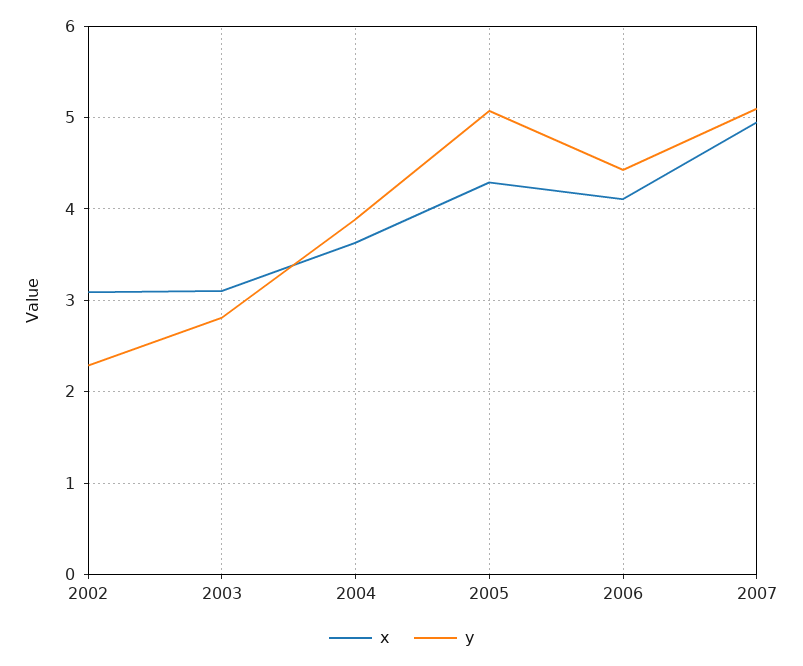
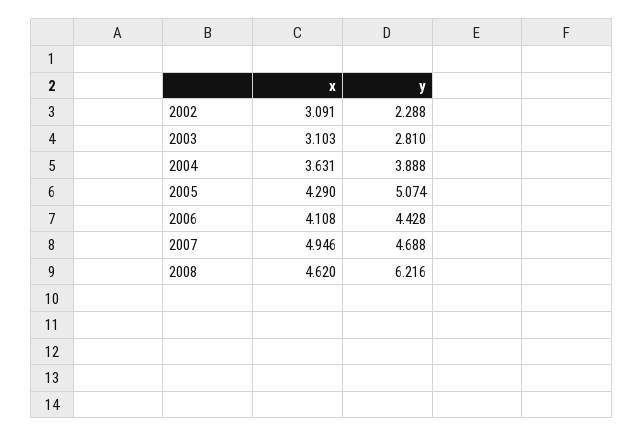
y, 2007: 5.1 -> 4.688
x, 2008: none -> 4.62
y, 2008: none -> 6.216

